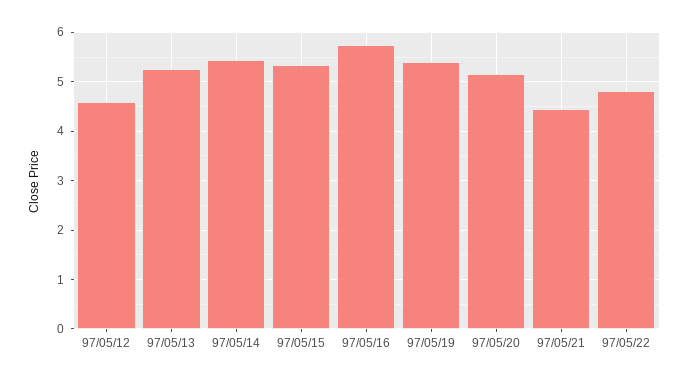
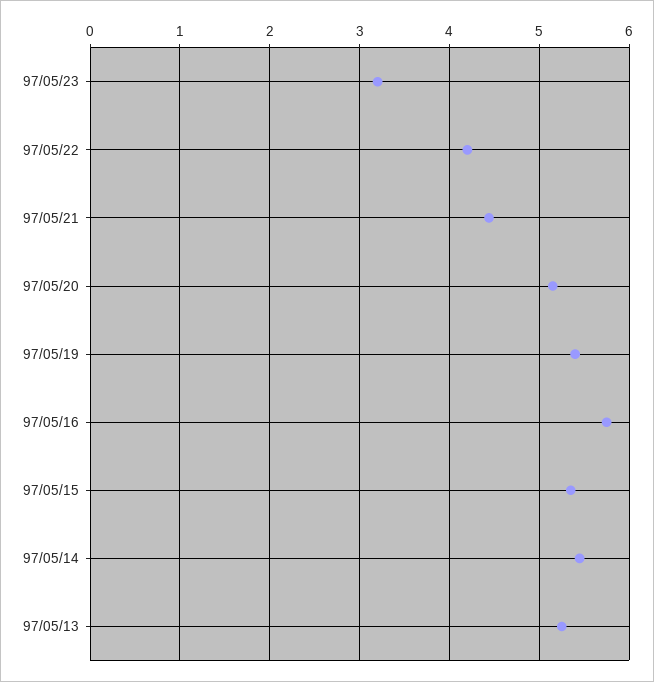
97/05/12: 4.6 -> none
97/05/22: 4.8 -> 4.2
97/05/23: none -> 3.2

